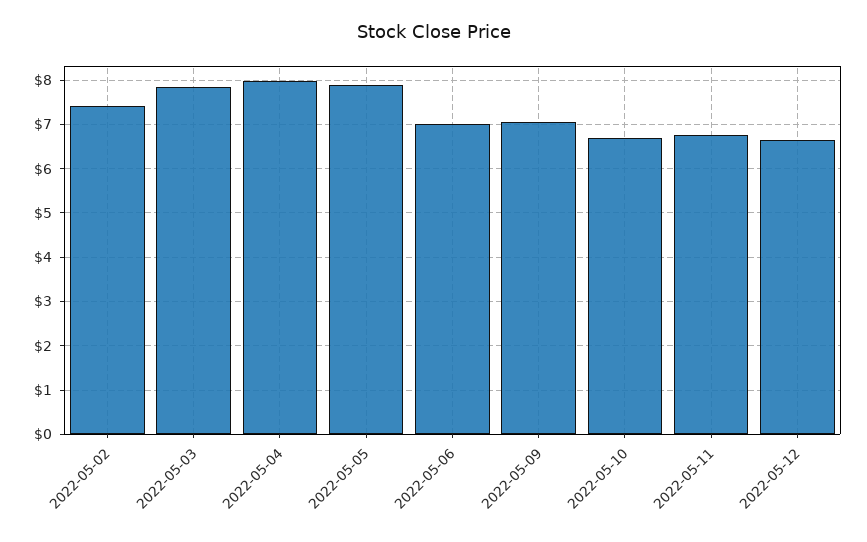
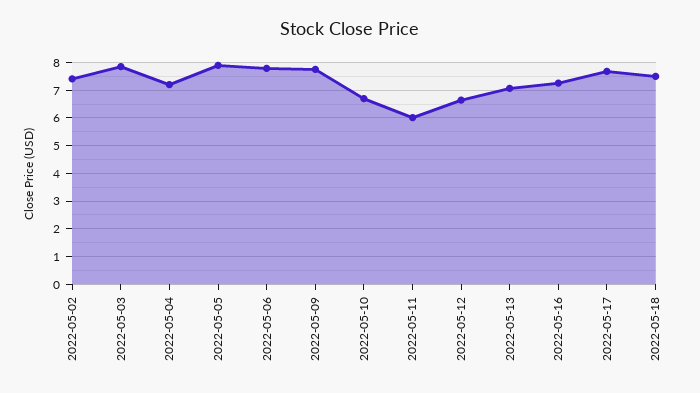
2022-05-04: 8 -> 7.25
2022-05-06: 7 -> 7.75
2022-05-09: 7 -> 7.75
2022-05-11: 6.8 -> 6
2022-05-13: none -> 7
2022-05-16: none -> 7.25
2022-05-17: none -> 7.75
2022-05-18: none -> 7.5

